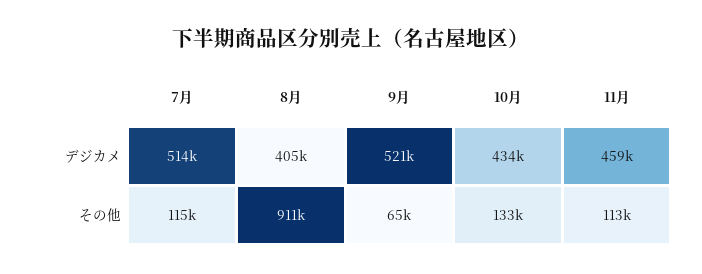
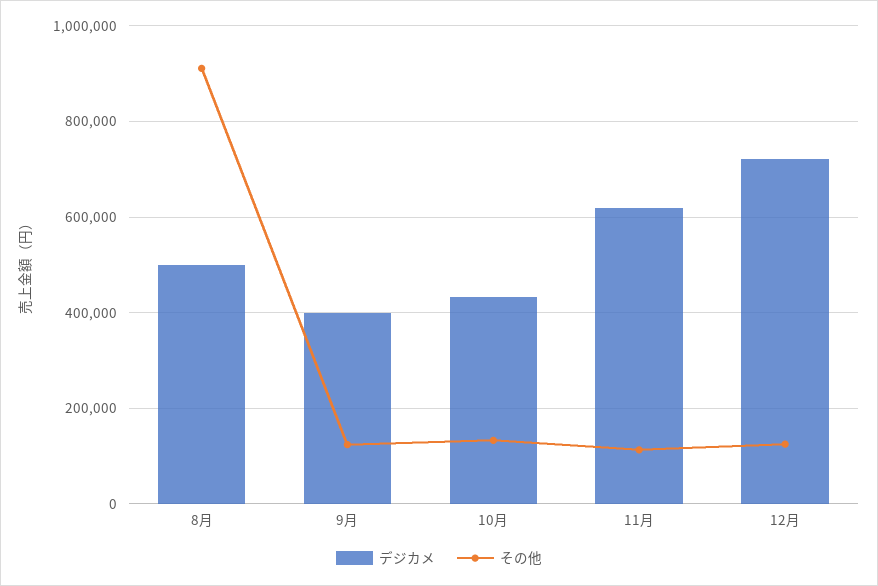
デジカメ, 7月: 514000 -> none
デジカメ, 8月: 405000 -> 500000
デジカメ, 9月: 521000 -> 400000
デジカメ, 11月: 459000 -> 620000
その他, 7月: 115000 -> none
その他, 9月: 65000 -> 120000
デジカメ, 12月: none -> 720000
その他, 12月: none -> 120000

